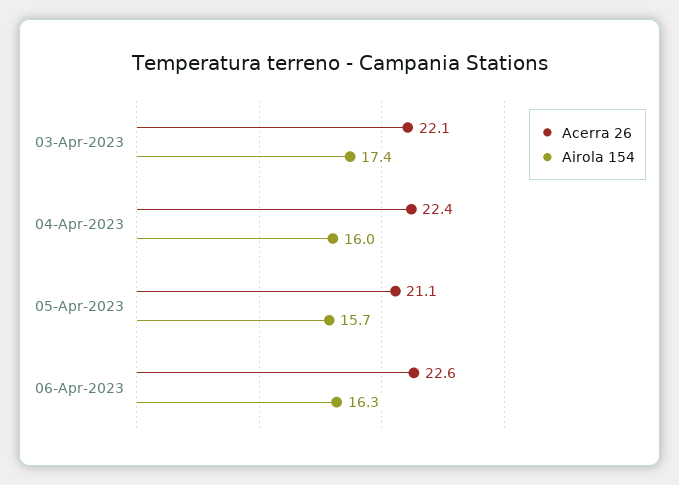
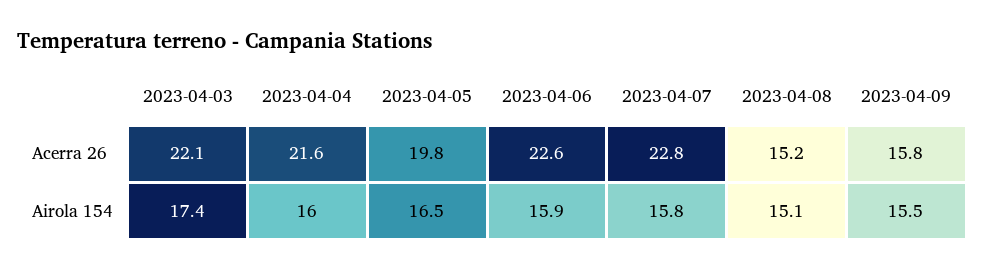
Acerra 26, 04-Apr-2023: 22.4 -> 21.6
Acerra 26, 05-Apr-2023: 21.1 -> 19.8
Airola 154, 05-Apr-2023: 15.7 -> 16.5
Airola 154, 06-Apr-2023: 16.3 -> 15.9
Acerra 26, 2023-04-07: none -> 22.8
Acerra 26, 2023-04-08: none -> 15.2
Acerra 26, 2023-04-09: none -> 15.8
Airola 154, 2023-04-07: none -> 15.8
Airola 154, 2023-04-08: none -> 15.1
Airola 154, 2023-04-09: none -> 15.5

